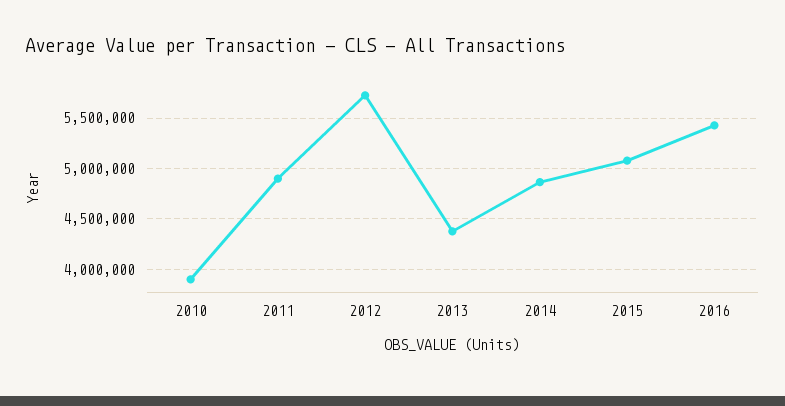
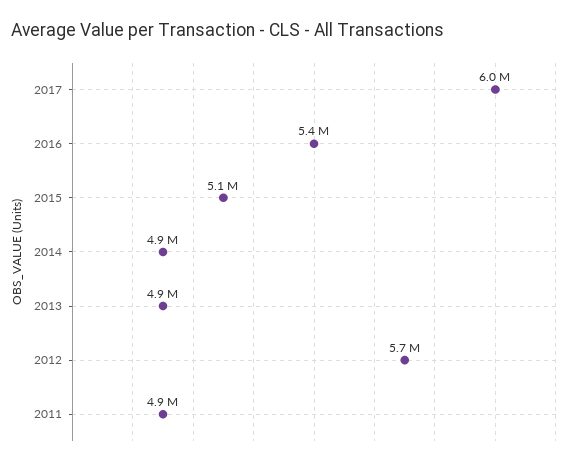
2010: 3900000 -> none
2013: 4400000 -> 4900000
2017: none -> 6000000

